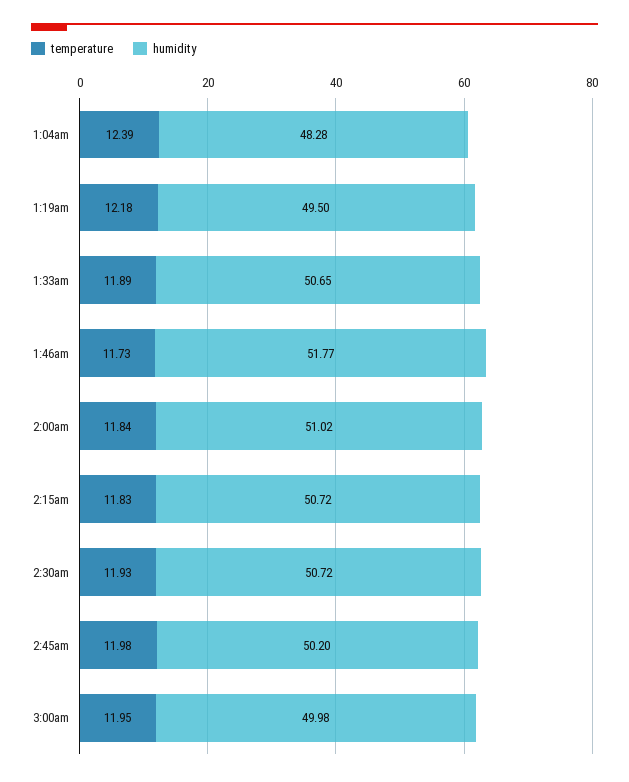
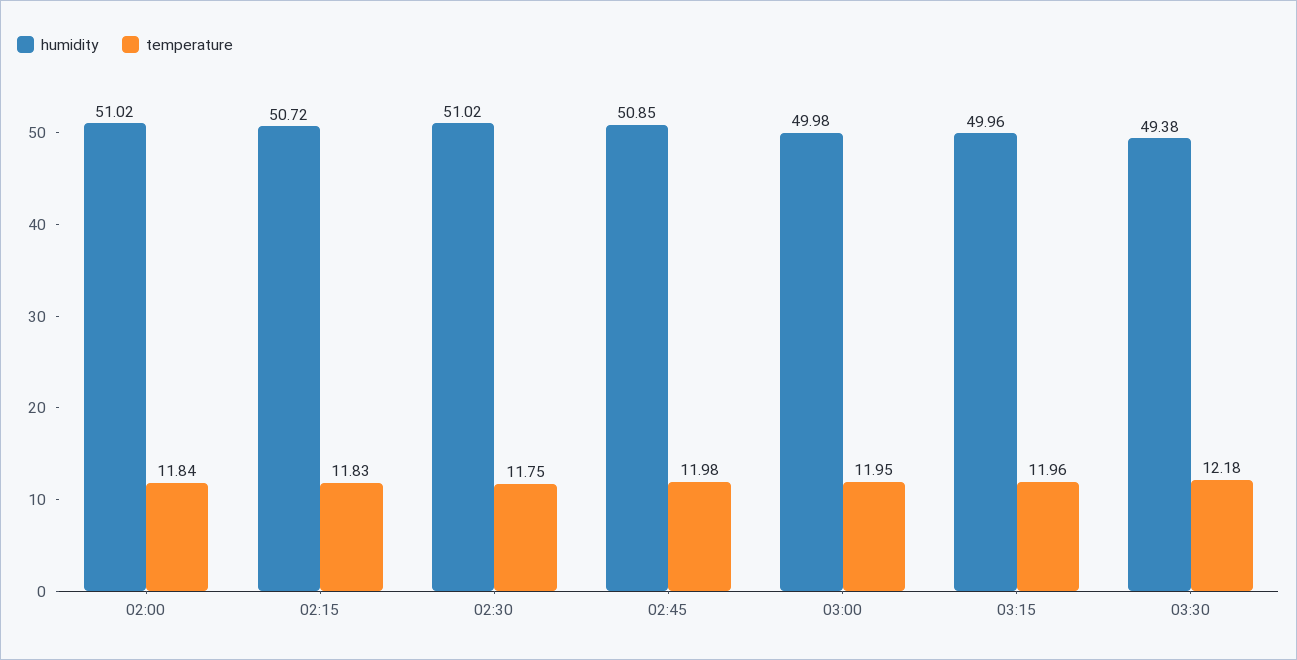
temperature, 1:04am: 12.39 -> none
humidity, 1:04am: 48.28 -> none
temperature, 1:19am: 12.18 -> none
humidity, 1:19am: 49.5 -> none
temperature, 1:33am: 11.89 -> none
humidity, 1:33am: 50.65 -> none
temperature, 1:46am: 11.73 -> none
humidity, 1:46am: 51.77 -> none
temperature, 2:30am: 11.93 -> 11.75
humidity, 2:30am: 50.72 -> 51.02
humidity, 2:45am: 50.2 -> 50.85
humidity, 03:15: none -> 49.96
temperature, 03:15: none -> 11.96
humidity, 03:30: none -> 49.38
temperature, 03:30: none -> 12.18

